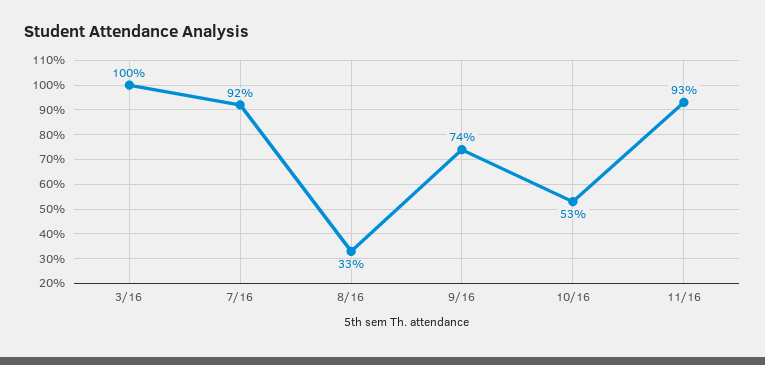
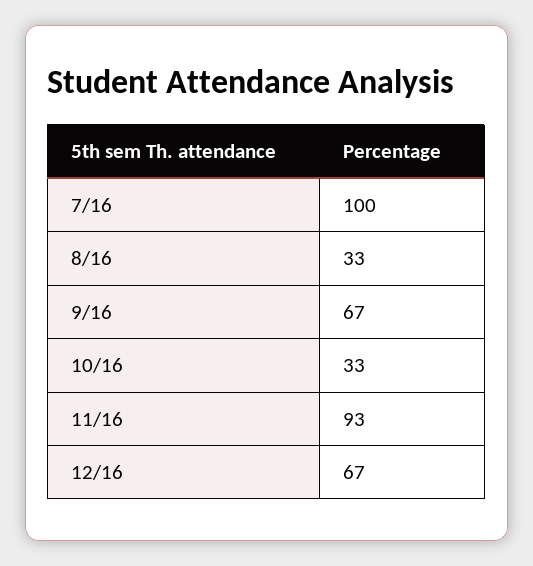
3/16: 100 -> none
7/16: 92 -> 100
9/16: 74 -> 67
10/16: 53 -> 33
12/16: none -> 67

